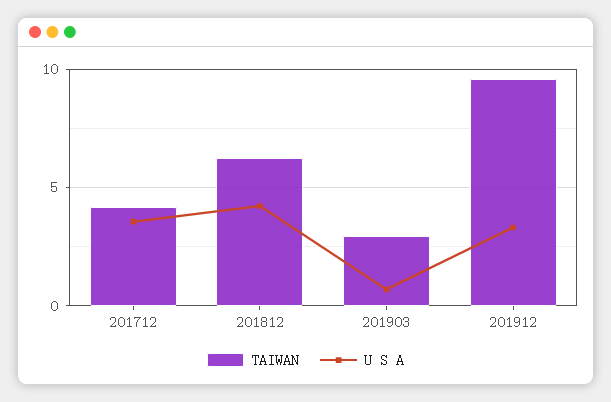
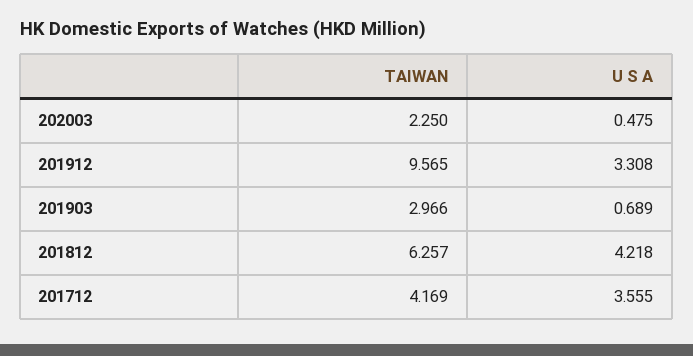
TAIWAN, 202003: none -> 2.25
U S A, 202003: none -> 0.475

